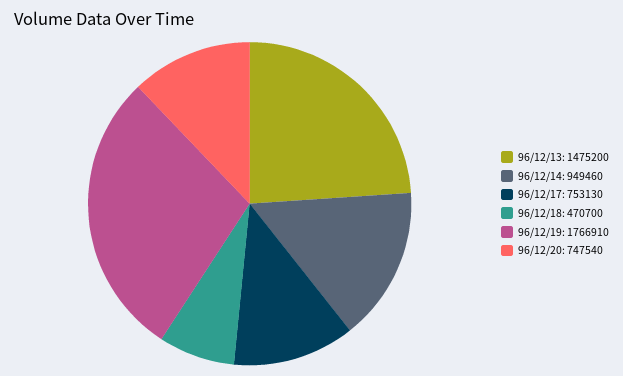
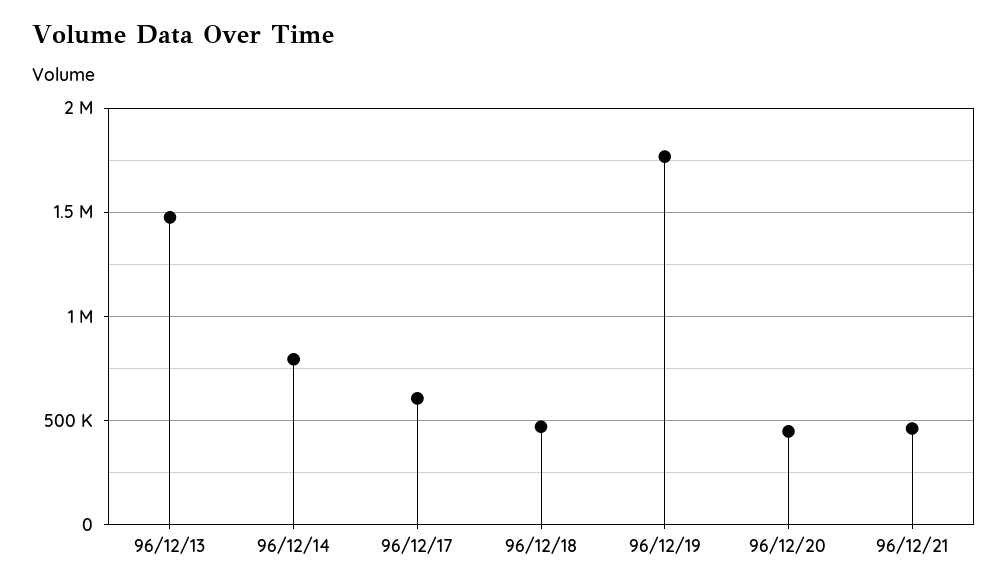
96/12/14: 949460 -> 800000
96/12/17: 753130 -> 600000
96/12/20: 747540 -> 450000
96/12/21: none -> 450000

